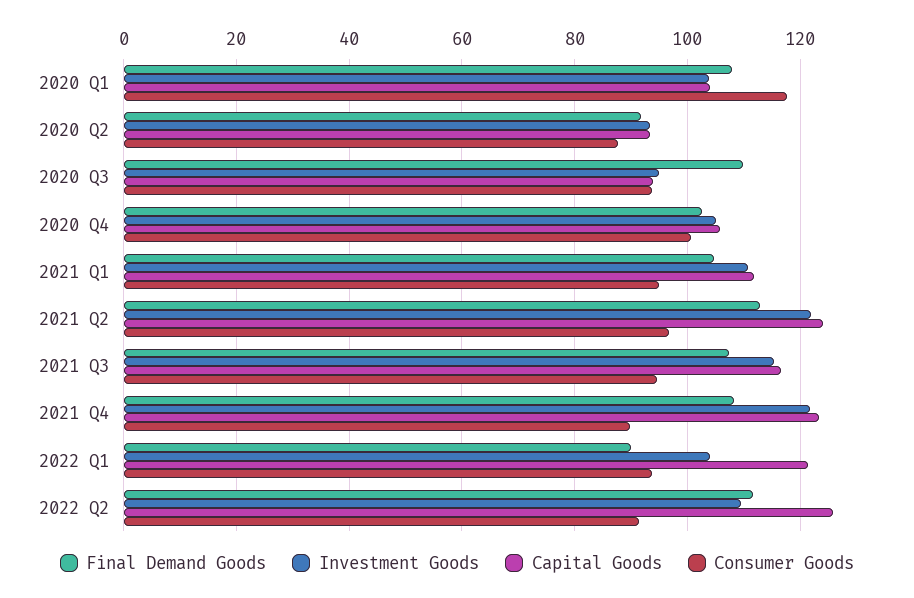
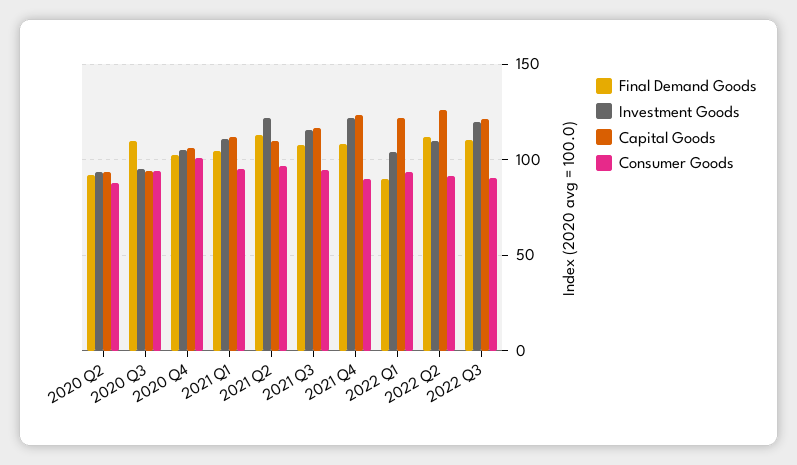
Final Demand Goods, 2020 Q1: 108 -> none
Investment Goods, 2020 Q1: 104 -> none
Capital Goods, 2020 Q1: 104 -> none
Consumer Goods, 2020 Q1: 118 -> none
Capital Goods, 2021 Q2: 124 -> 110
Final Demand Goods, 2022 Q3: none -> 110
Investment Goods, 2022 Q3: none -> 120
Capital Goods, 2022 Q3: none -> 120
Consumer Goods, 2022 Q3: none -> 90

